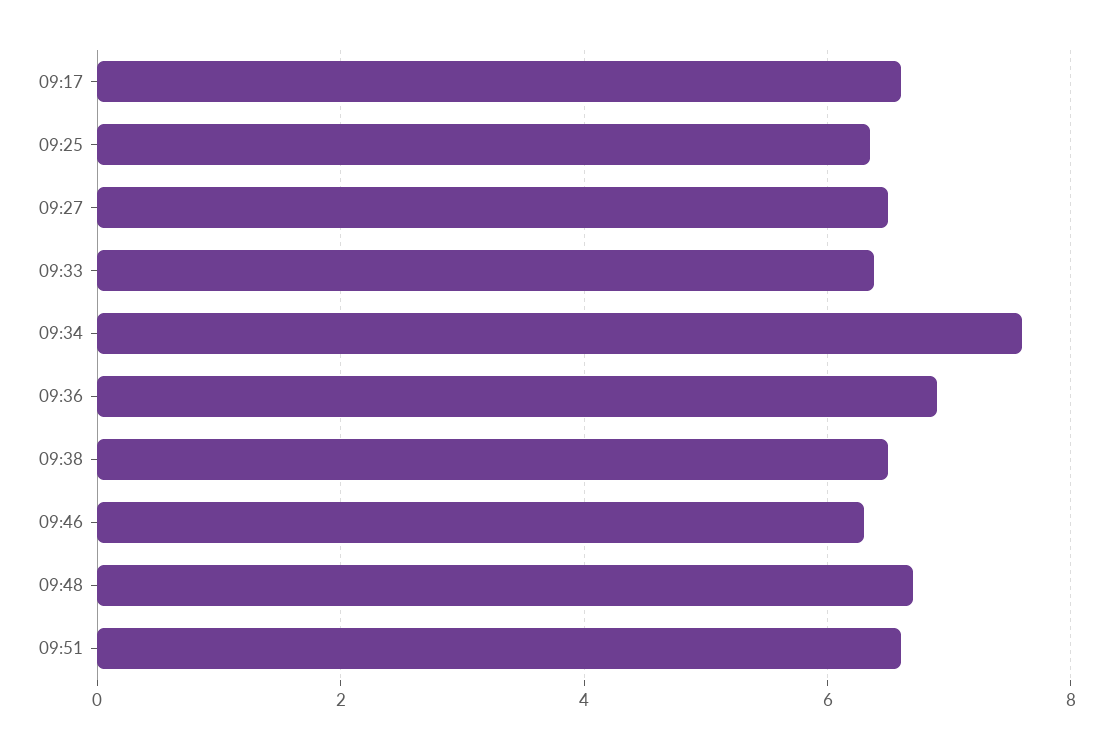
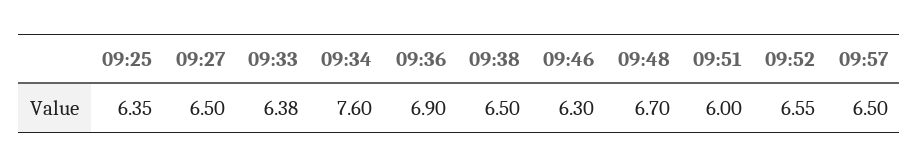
09:17: 6.6 -> none
09:51: 6.6 -> 6
09:52: none -> 6.55
09:57: none -> 6.5

